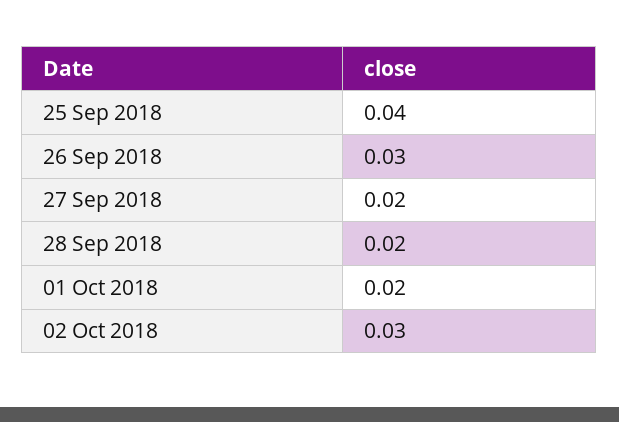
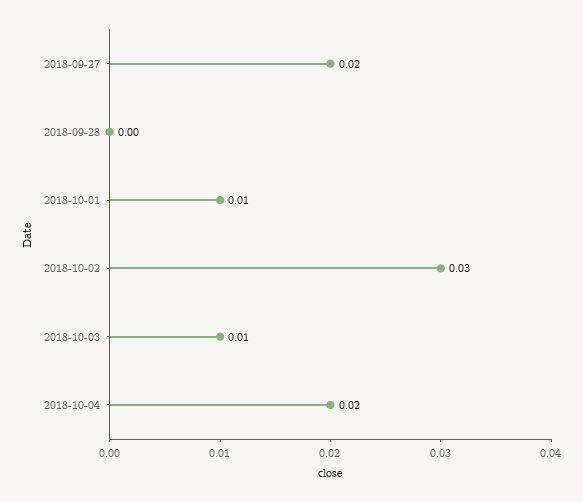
25 Sep 2018: 0.04 -> none
26 Sep 2018: 0.03 -> none
28 Sep 2018: 0.02 -> 0
01 Oct 2018: 0.02 -> 0.01
2018-10-03: none -> 0.01
2018-10-04: none -> 0.02

